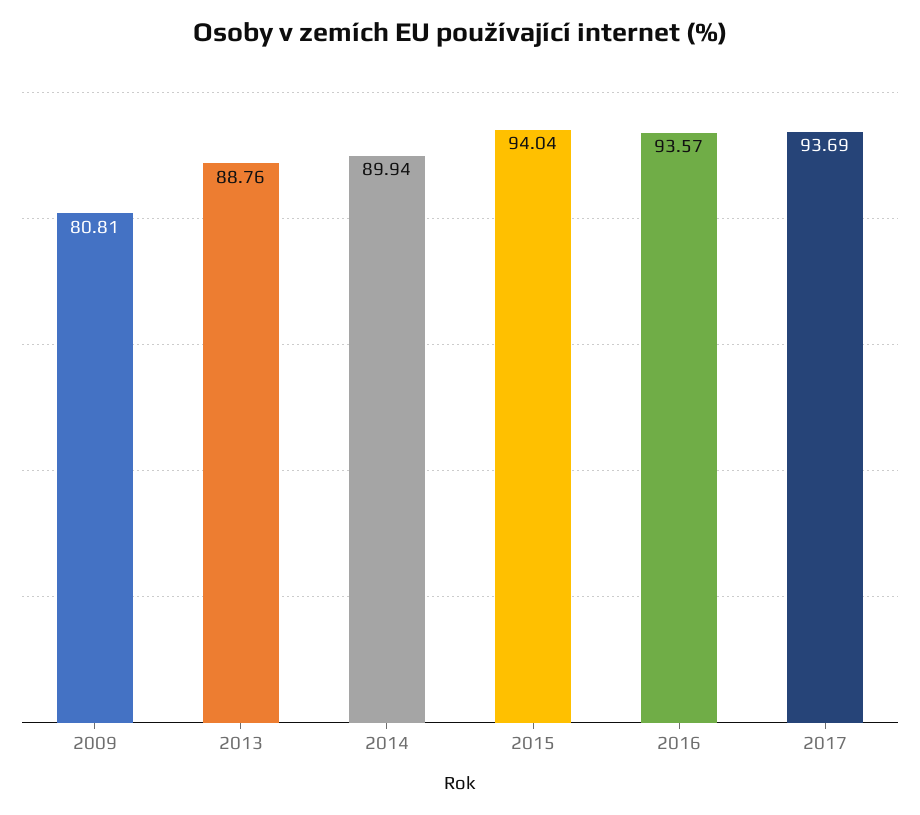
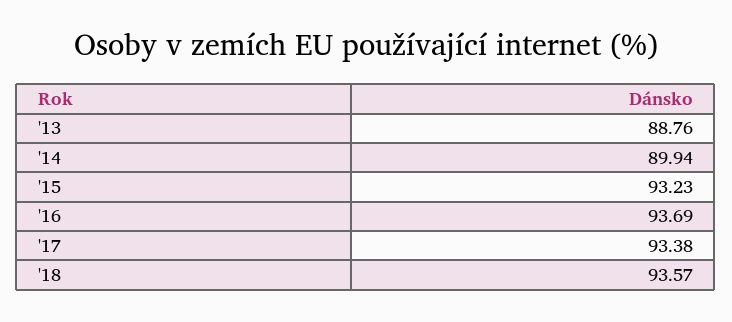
2009: 80.81 -> none
2015: 94.04 -> 93.23
2016: 93.57 -> 93.69
2017: 93.69 -> 93.38
'18: none -> 93.57

